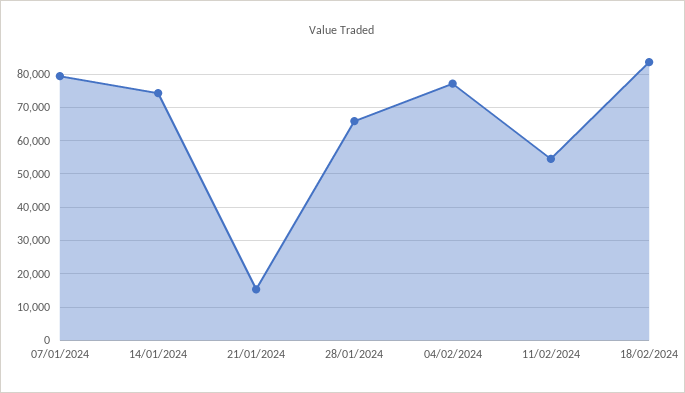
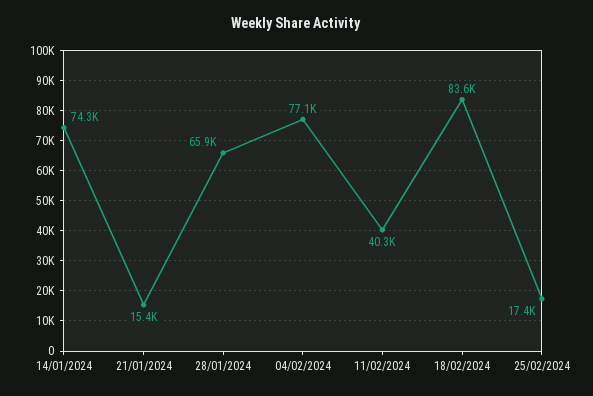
07/01/2024: 80000 -> none
11/02/2024: 54000 -> 40300
25/02/2024: none -> 17400

